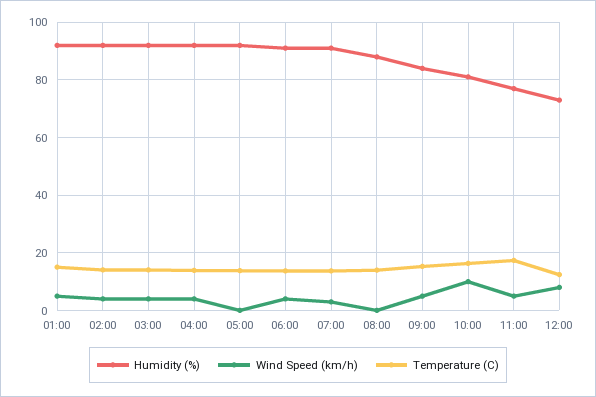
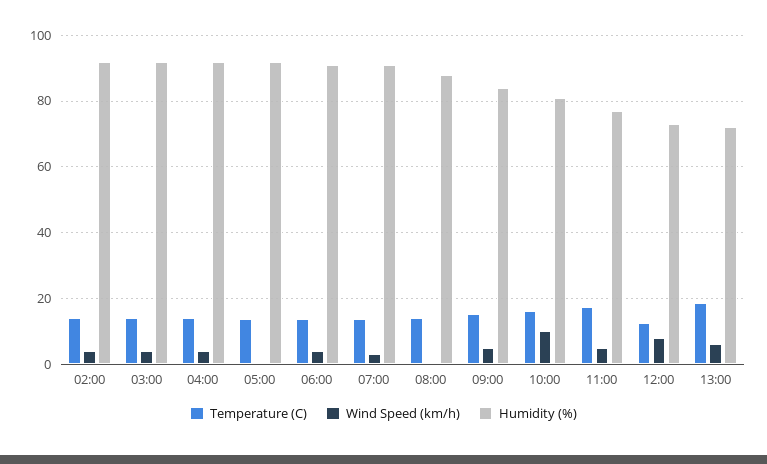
Humidity (%), 01:00: 92.5 -> none
Wind Speed (km/h), 01:00: 5 -> none
Temperature (C), 01:00: 15 -> none
Temperature (C), 13:00: none -> 18
Wind Speed (km/h), 13:00: none -> 6
Humidity (%), 13:00: none -> 72

